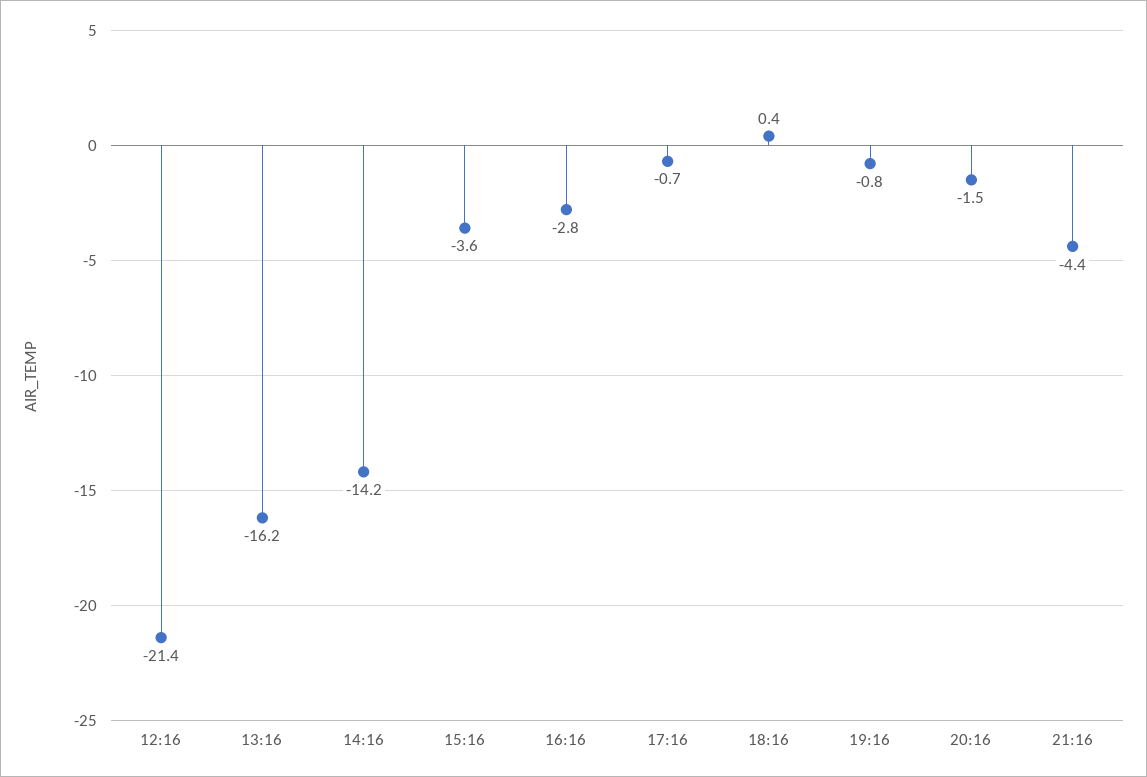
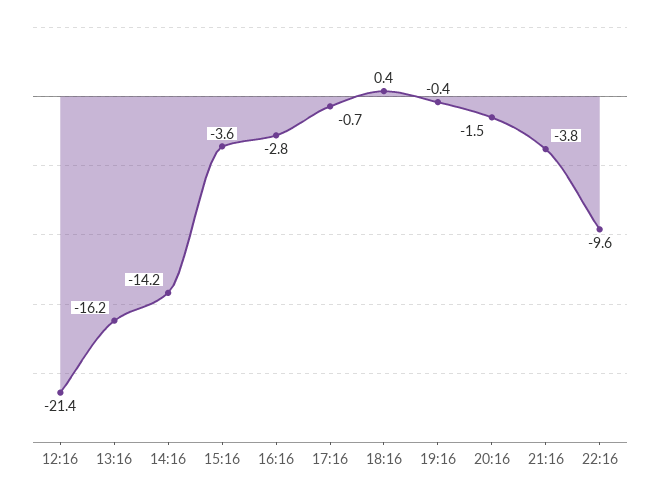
19:16: -0.8 -> -0.4
21:16: -4.4 -> -3.8
22:16: none -> -9.6

